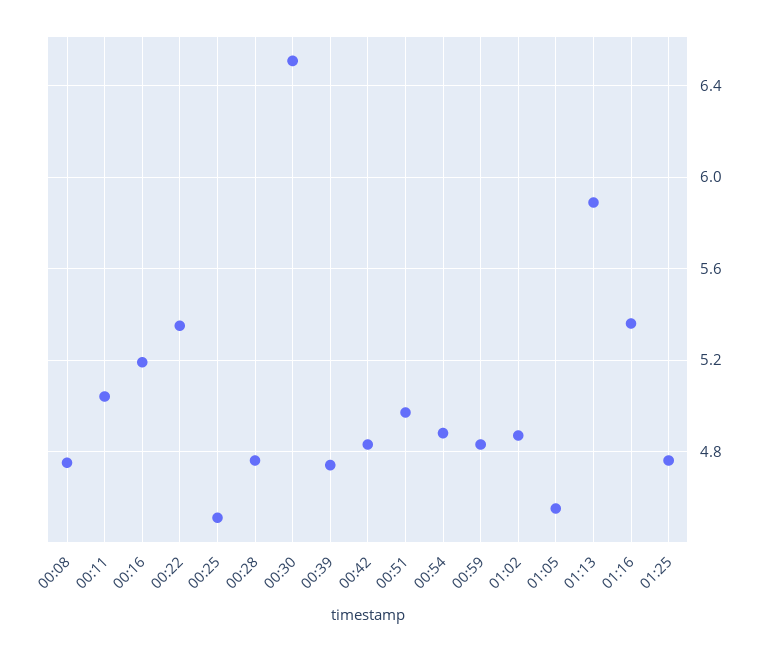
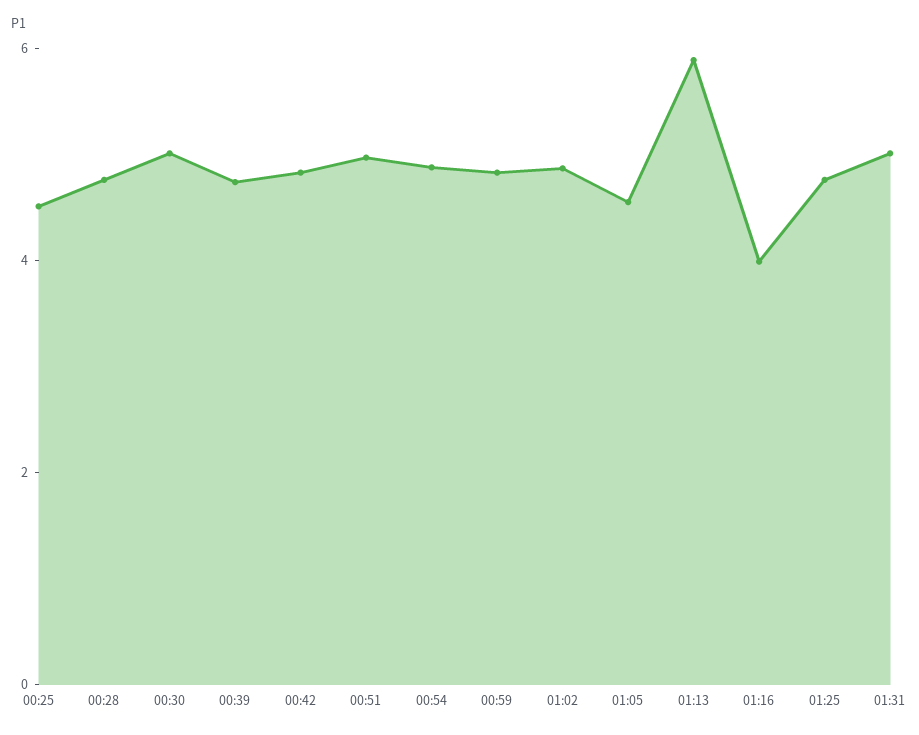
00:08: 4.75 -> none
00:11: 5.05 -> none
00:16: 5.2 -> none
00:22: 5.35 -> none
00:30: 6.5 -> 5
01:16: 5.35 -> 4
01:31: none -> 5

